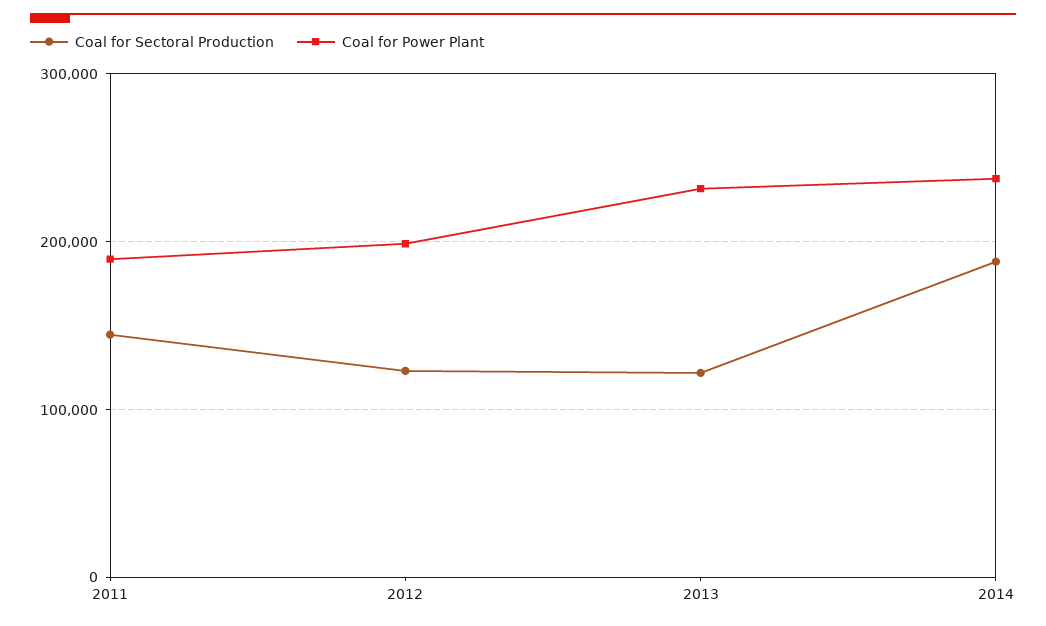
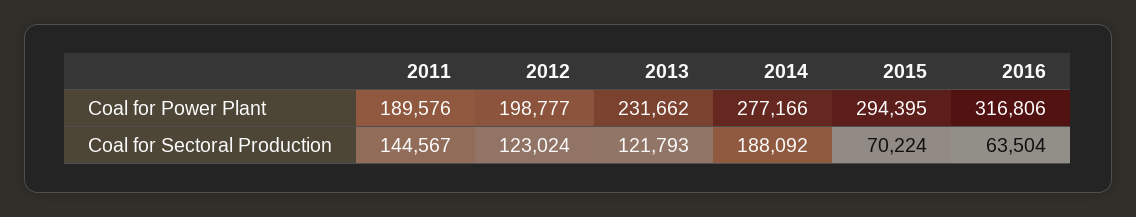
Coal for Power Plant, 2014: 240000 -> 277166
Coal for Power Plant, 2015: none -> 294395
Coal for Power Plant, 2016: none -> 316806
Coal for Sectoral Production, 2015: none -> 70224
Coal for Sectoral Production, 2016: none -> 63504

